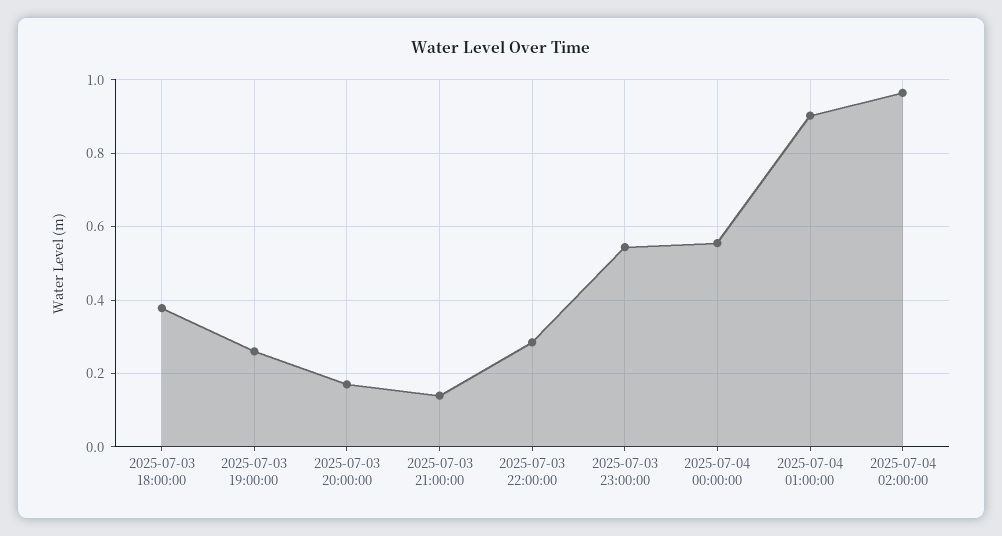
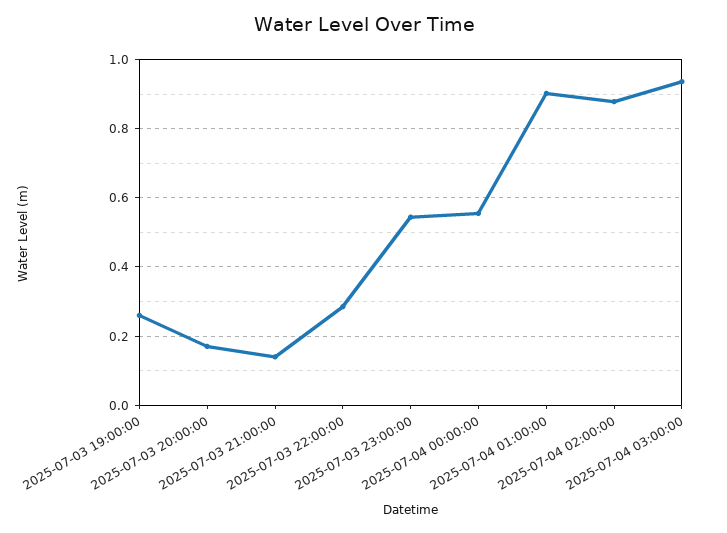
2025-07-03 18:00:00: 0.38 -> none
2025-07-04 02:00:00: 0.96 -> 0.88
2025-07-04 03:00:00: none -> 0.94

